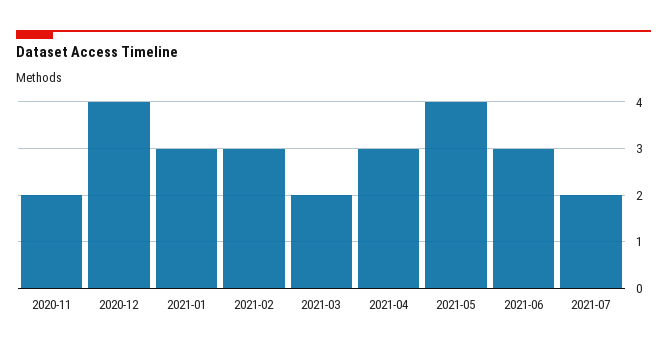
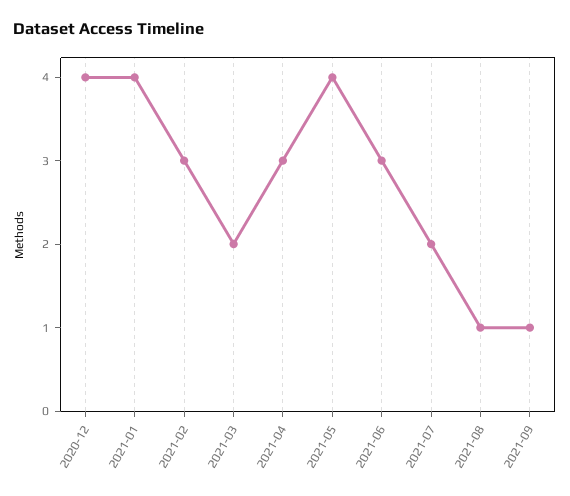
2020-11: 2 -> none
2021-01: 3 -> 4
2021-08: none -> 1
2021-09: none -> 1

